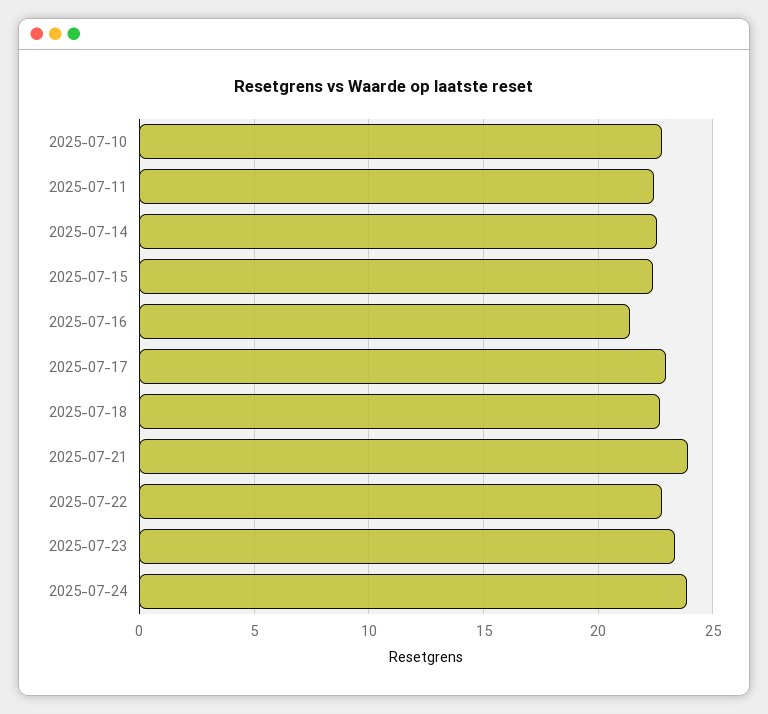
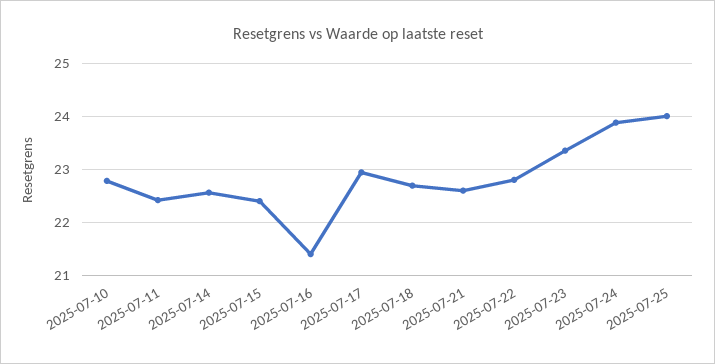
2025-07-21: 24 -> 22.6
2025-07-25: none -> 24

